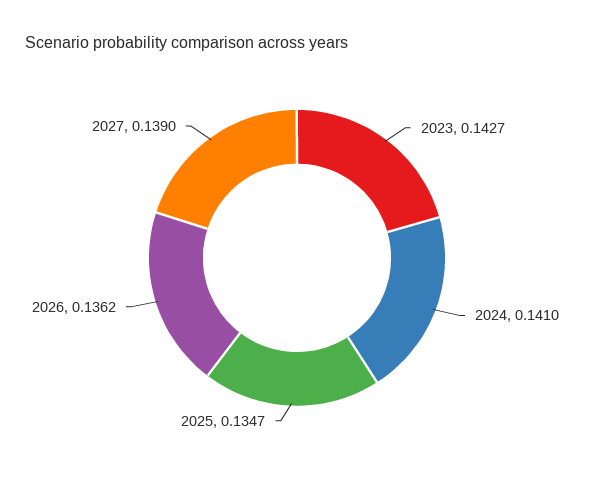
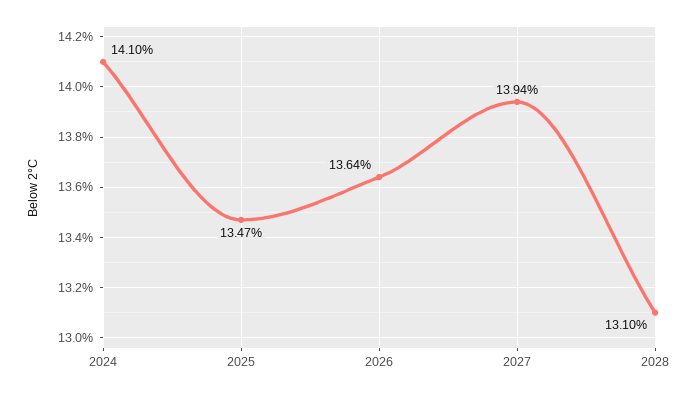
2023: 0.1427 -> none
2026: 0.1362 -> 0.1364
2027: 0.139 -> 0.1394
2028: none -> 0.131

